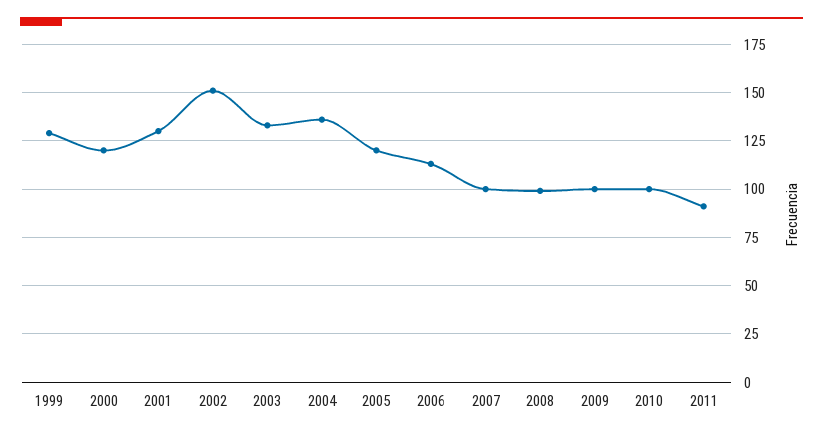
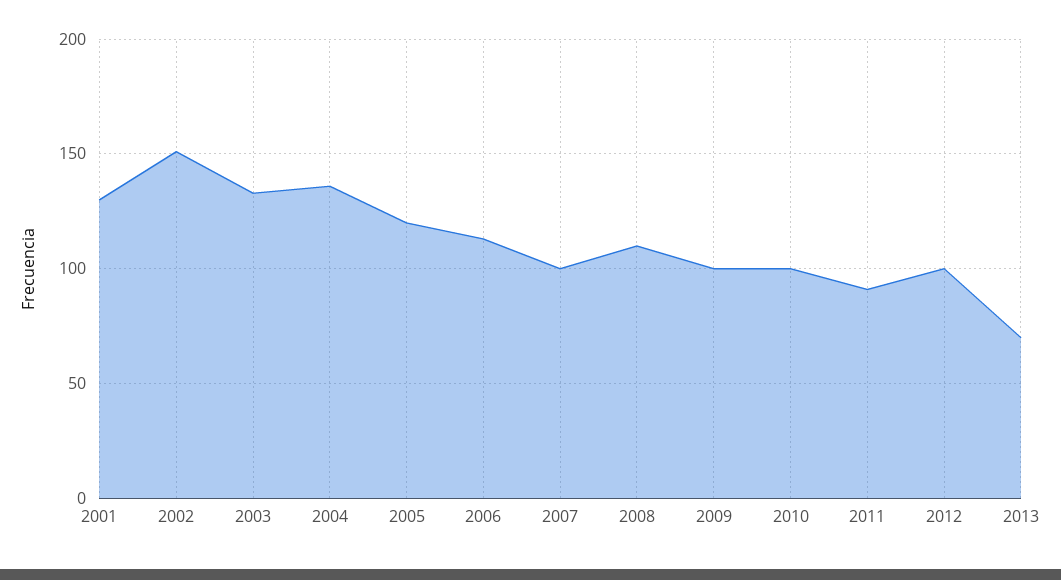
1999: 130 -> none
2000: 120 -> none
2008: 100 -> 110
2012: none -> 100
2013: none -> 70

